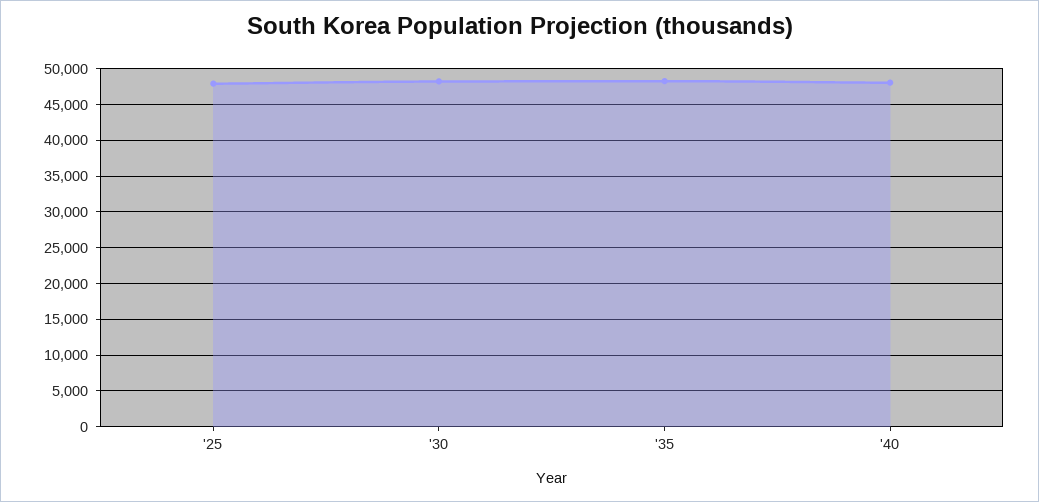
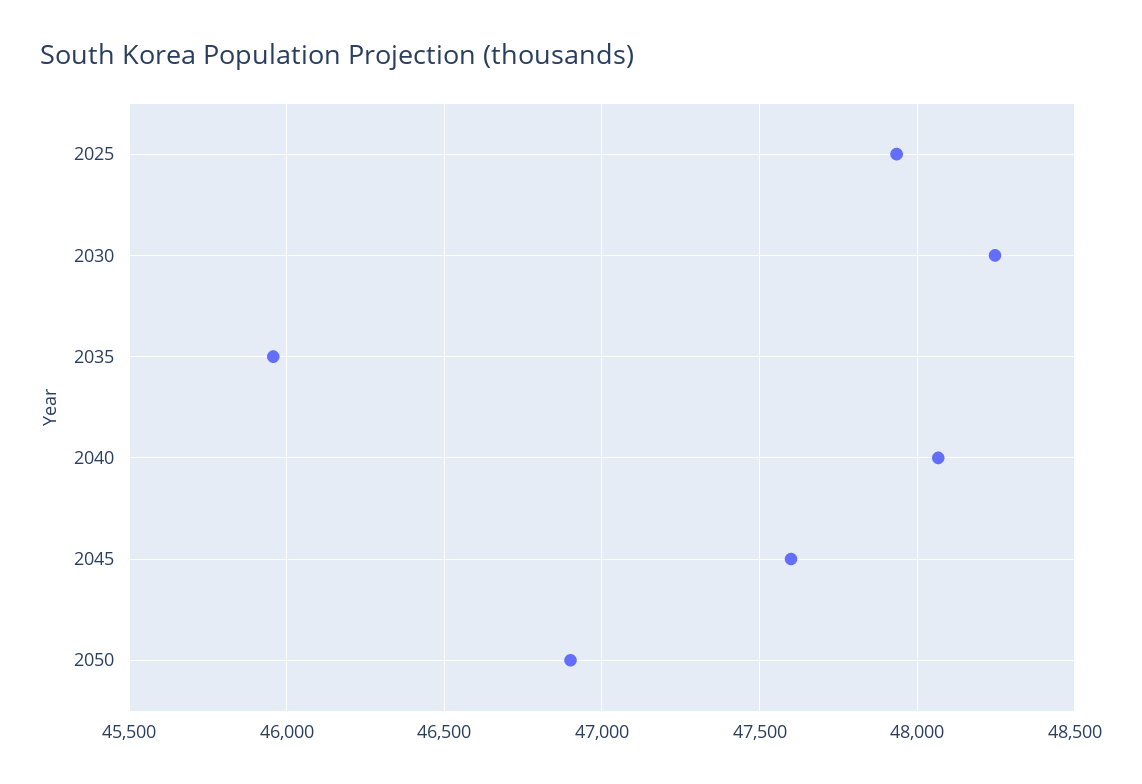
'35: 48000 -> 45950
2045: none -> 47600
2050: none -> 46900

